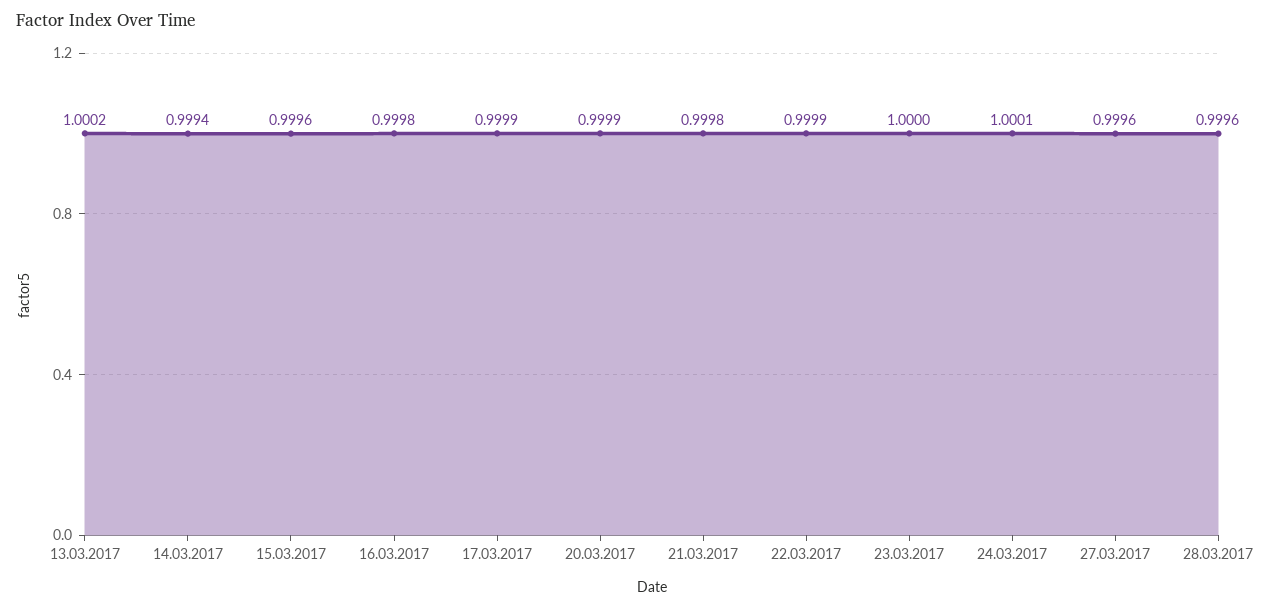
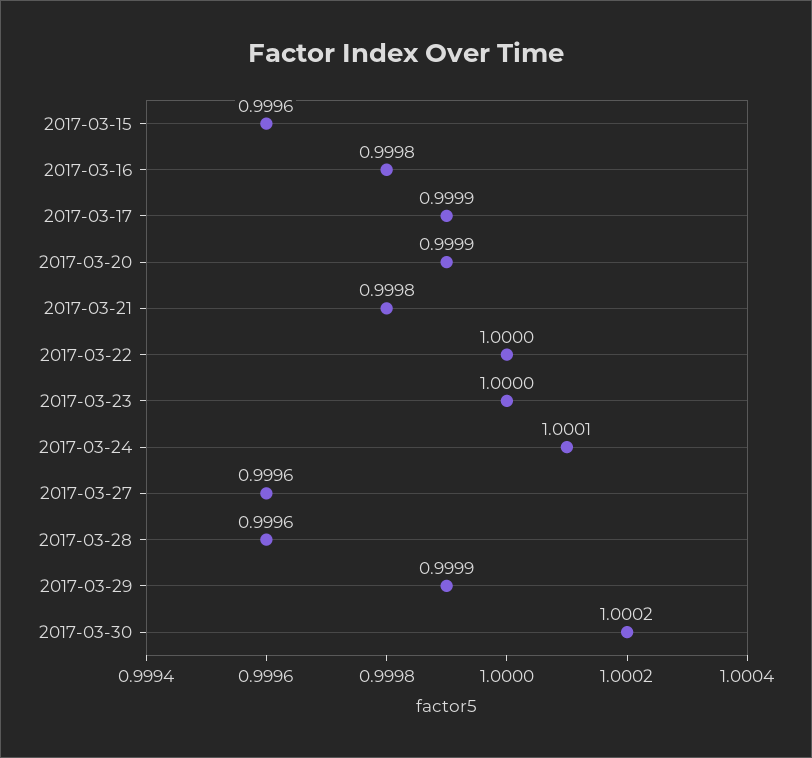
13.03.2017: 1.0002 -> none
14.03.2017: 0.9994 -> none
22.03.2017: 0.9999 -> 1
2017-03-29: none -> 0.9999
2017-03-30: none -> 1.0002

